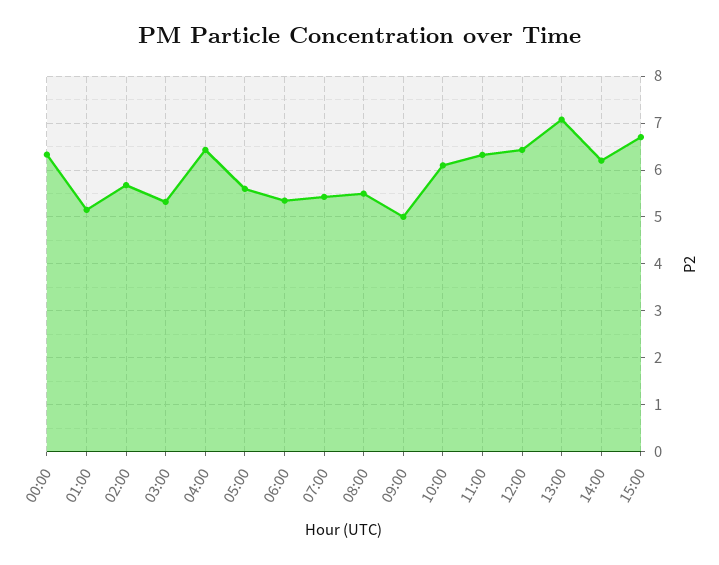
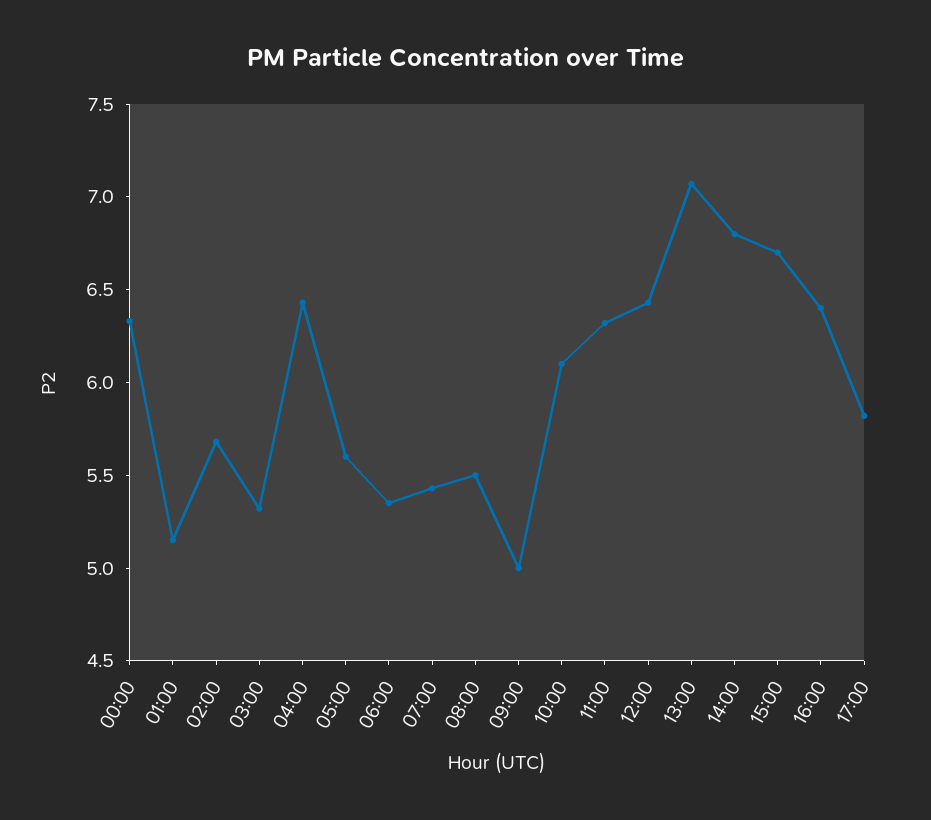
14:00: 6.2 -> 6.8
16:00: none -> 6.4
17:00: none -> 5.8

